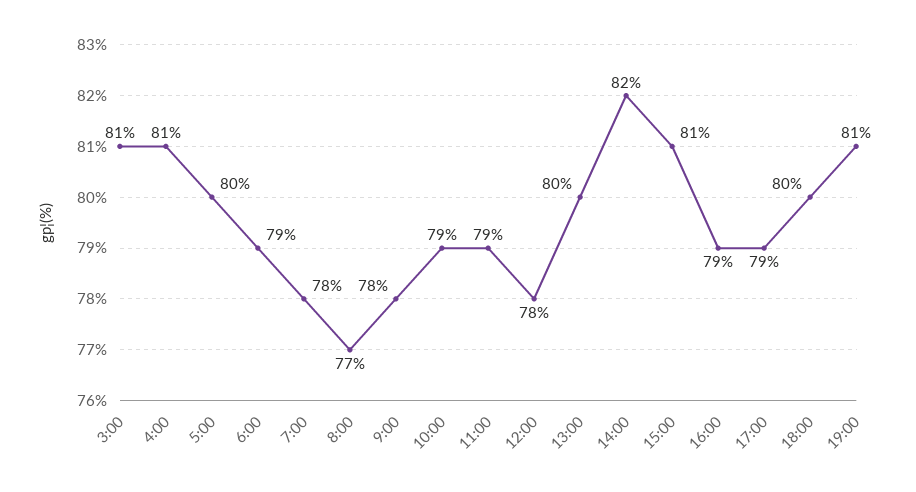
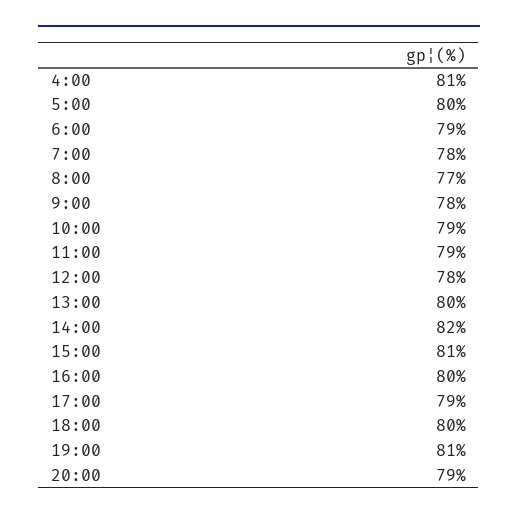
3:00: 81 -> none
16:00: 79 -> 80
20:00: none -> 79

